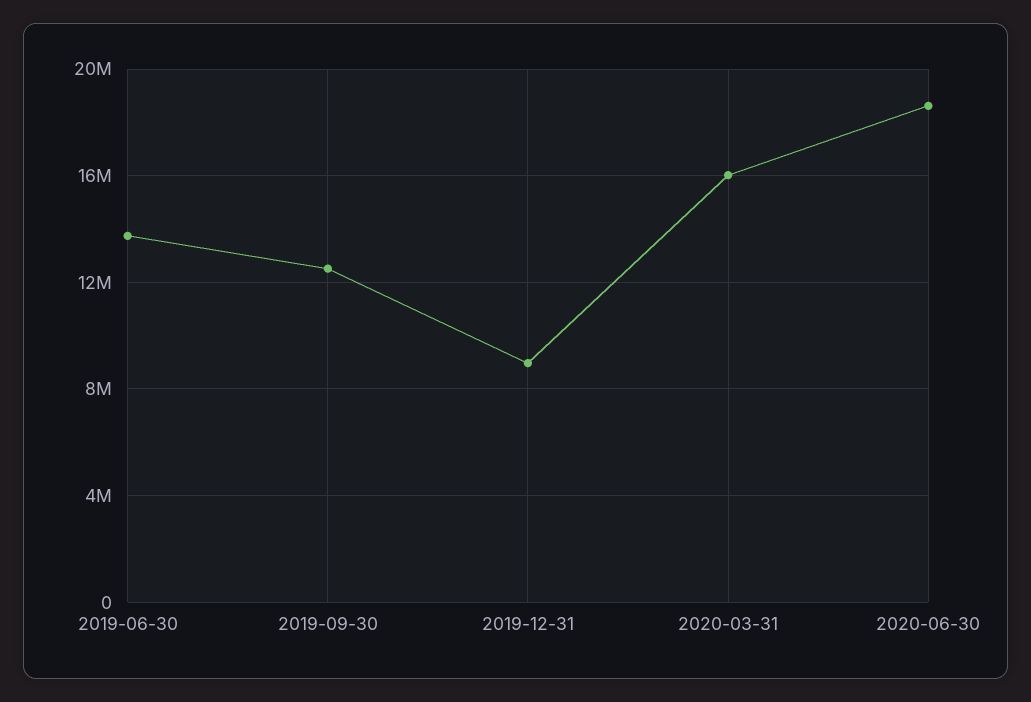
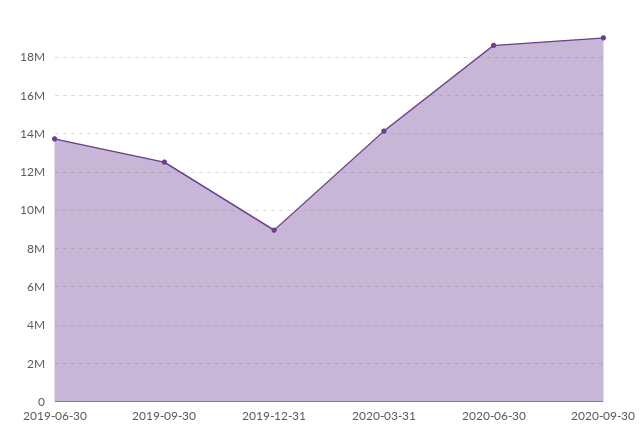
2020-03-31: 16000000 -> 14000000
2020-09-30: none -> 19000000

